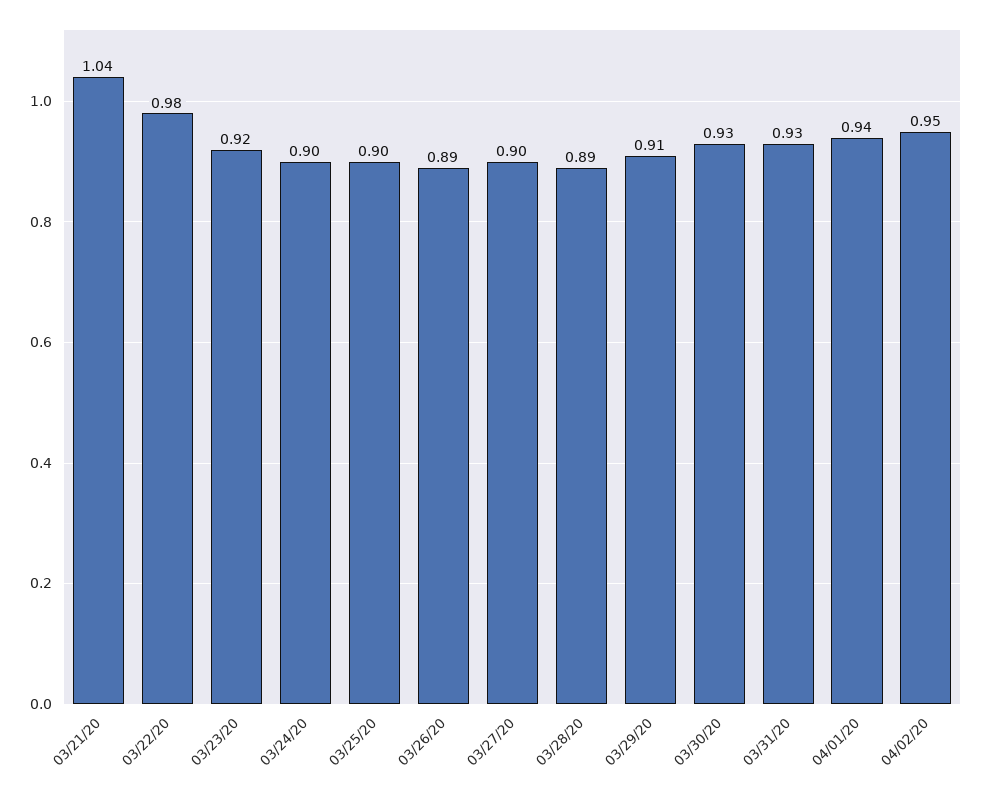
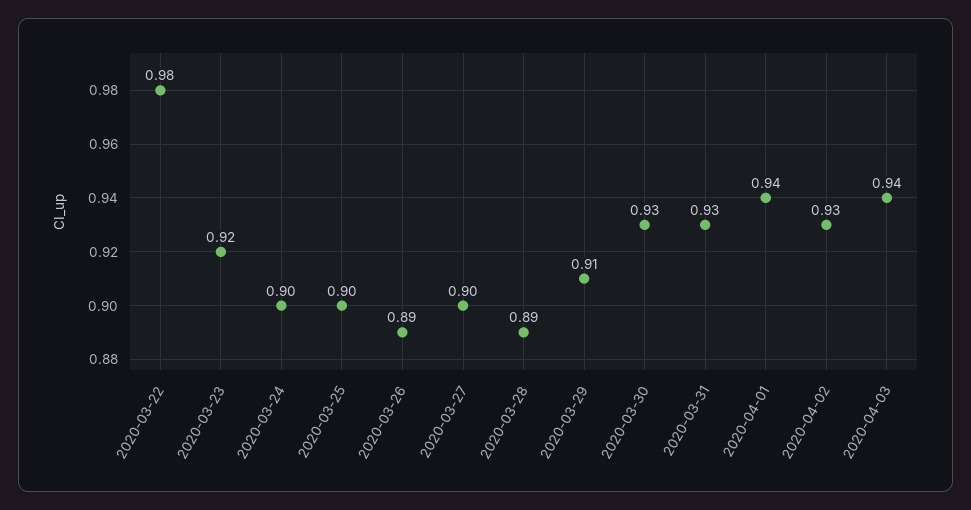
03/21/20: 1.04 -> none
04/02/20: 0.95 -> 0.93
2020-04-03: none -> 0.94

